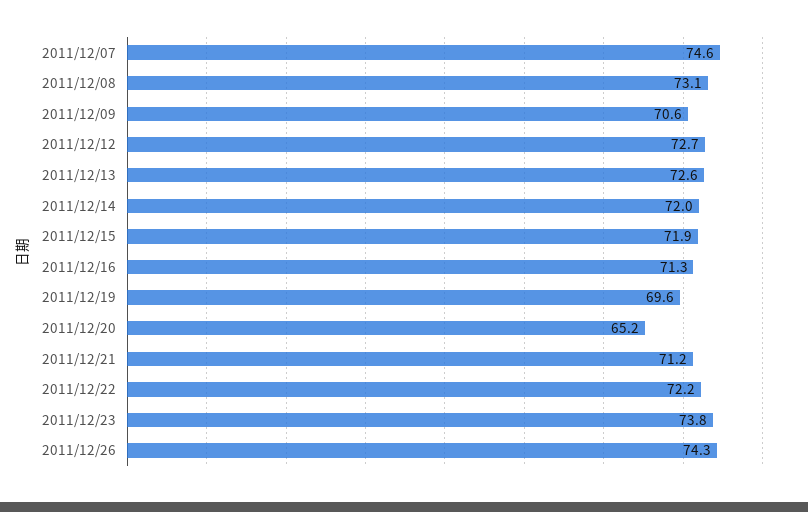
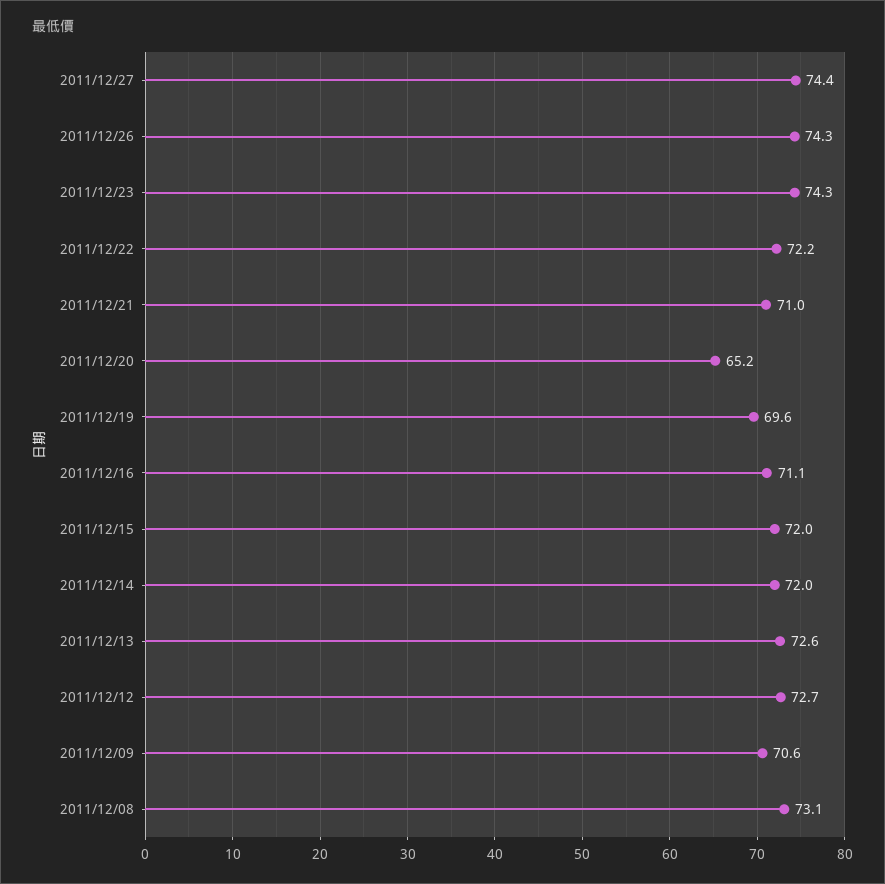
2011/12/07: 74.6 -> none
2011/12/15: 71.9 -> 72
2011/12/16: 71.3 -> 71.1
2011/12/21: 71.2 -> 71
2011/12/23: 73.8 -> 74.3
2011/12/27: none -> 74.4

